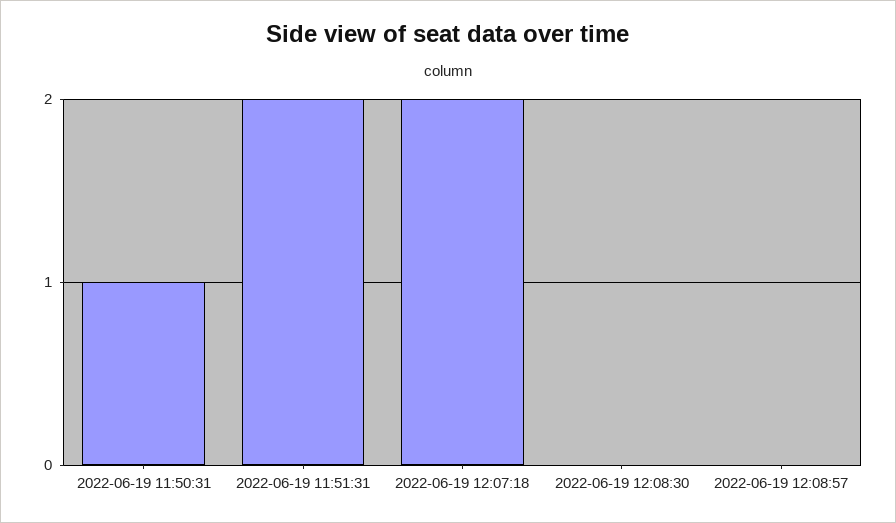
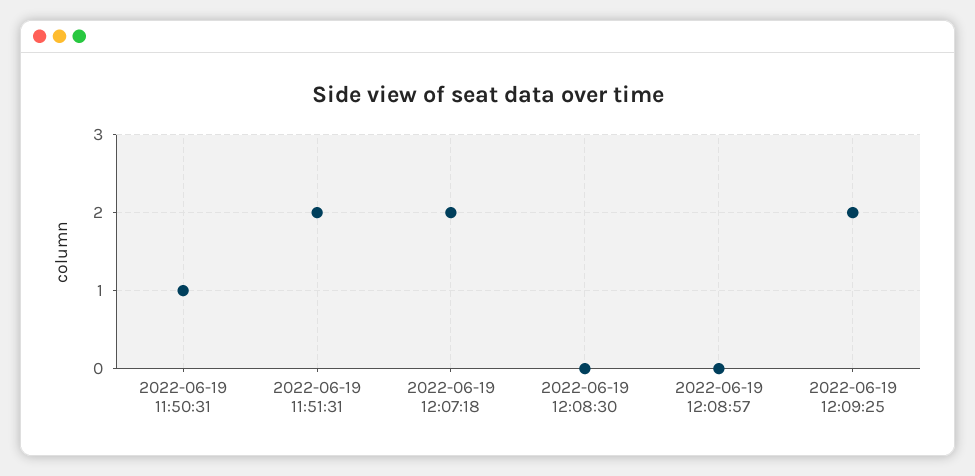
2022-06-19 12:09:25: none -> 2

